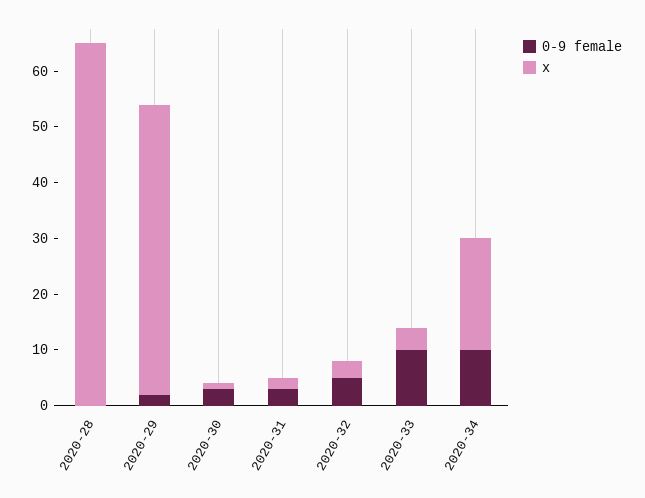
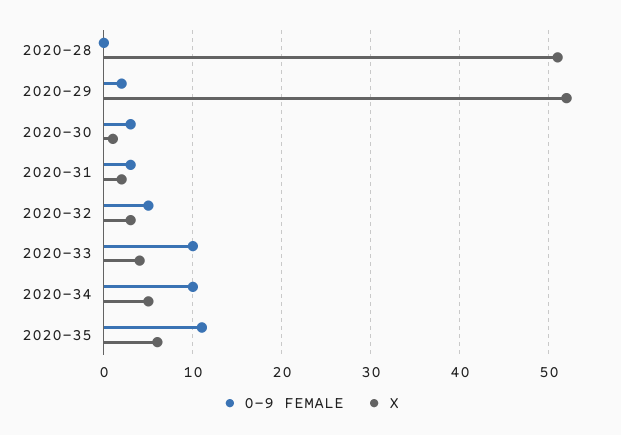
x, 2020-28: 65 -> 51
x, 2020-34: 20 -> 5
0-9 female, 2020-35: none -> 11
x, 2020-35: none -> 6

